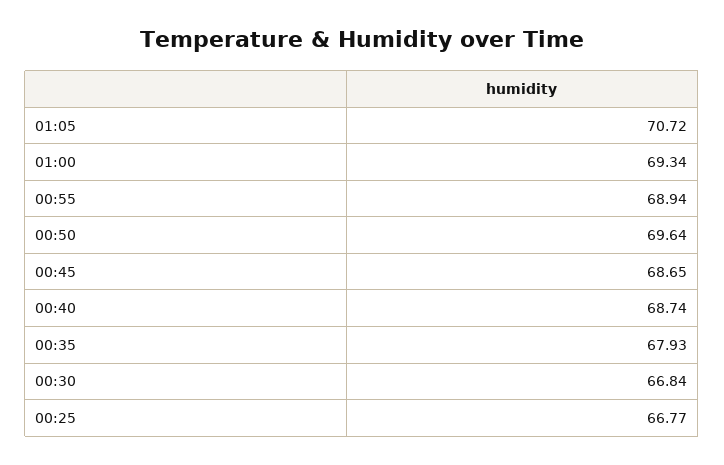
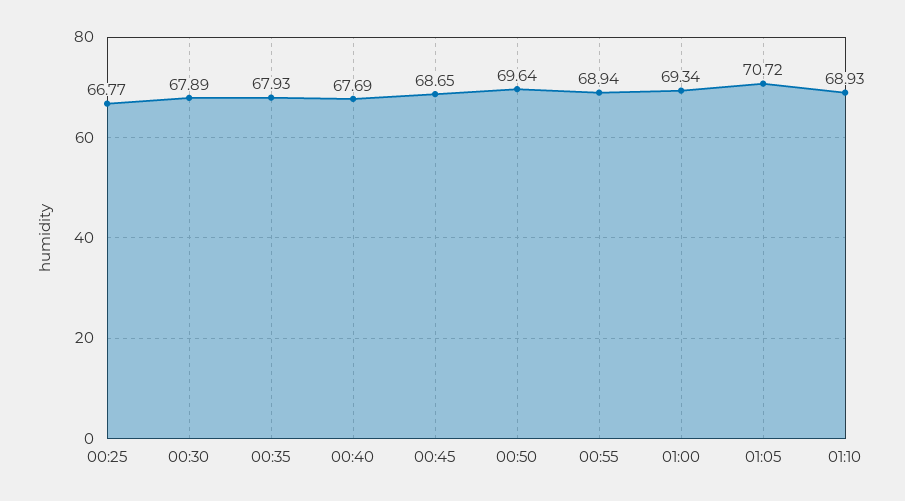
00:40: 68.74 -> 67.69
00:30: 66.84 -> 67.89
01:10: none -> 68.93

